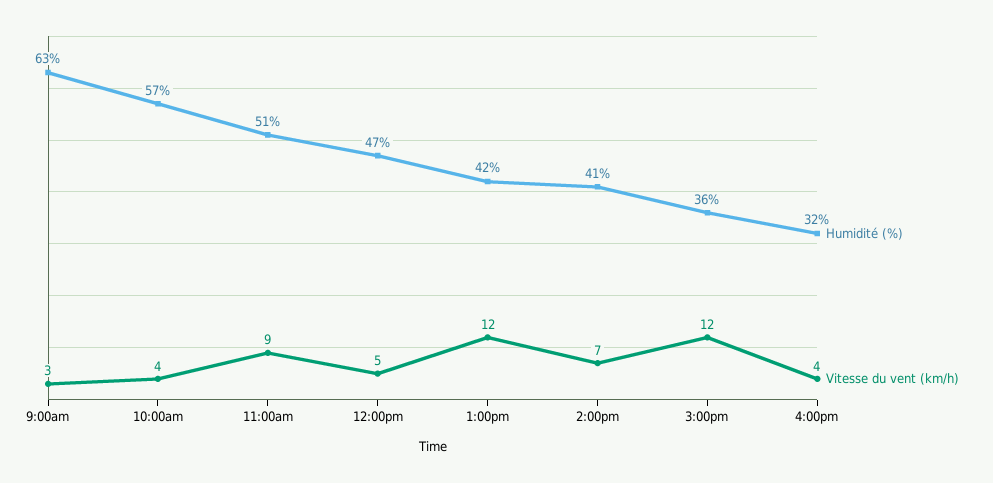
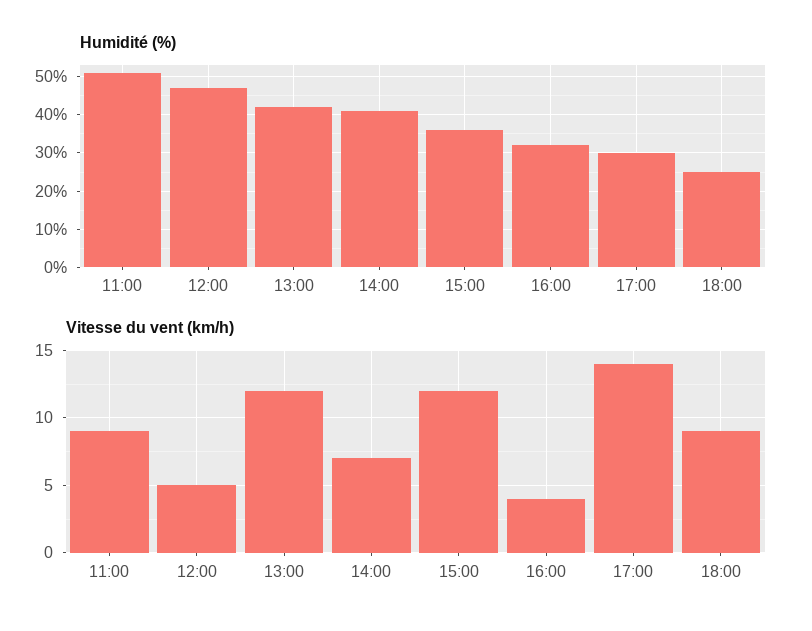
Humidité (%), 9:00am: 63 -> none
Vitesse du vent (km/h), 9:00am: 3 -> none
Humidité (%), 10:00am: 57 -> none
Vitesse du vent (km/h), 10:00am: 4 -> none
Humidité (%), 17:00: none -> 30
Humidité (%), 18:00: none -> 25
Vitesse du vent (km/h), 17:00: none -> 14
Vitesse du vent (km/h), 18:00: none -> 9

